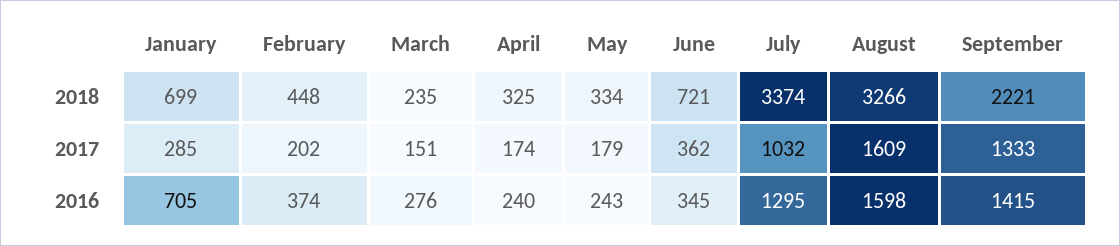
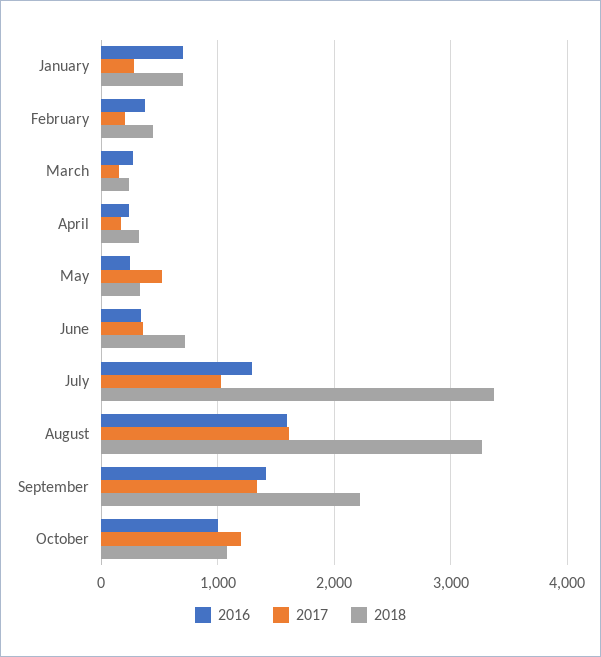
2017, May: 179 -> 500
2016, October: none -> 1000
2017, October: none -> 1200
2018, October: none -> 1100

